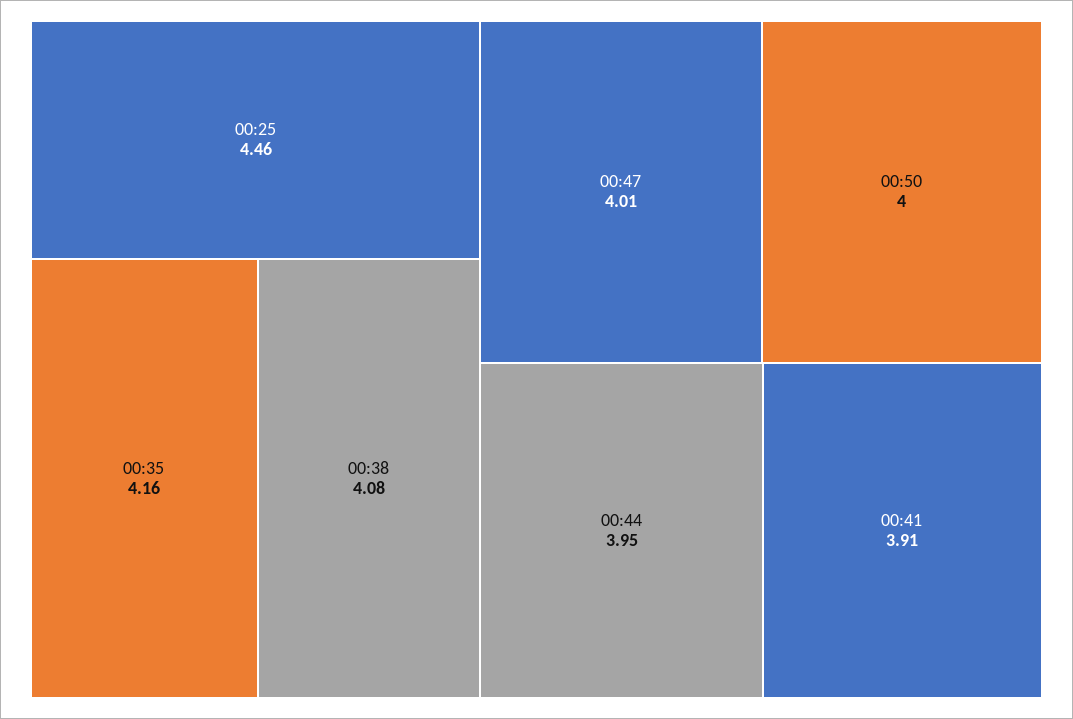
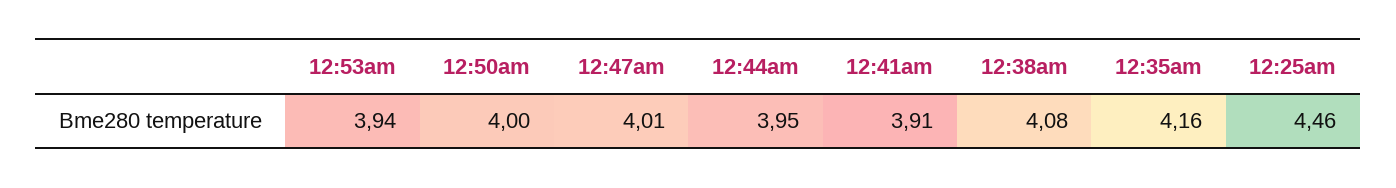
12:53am: none -> 3.94

